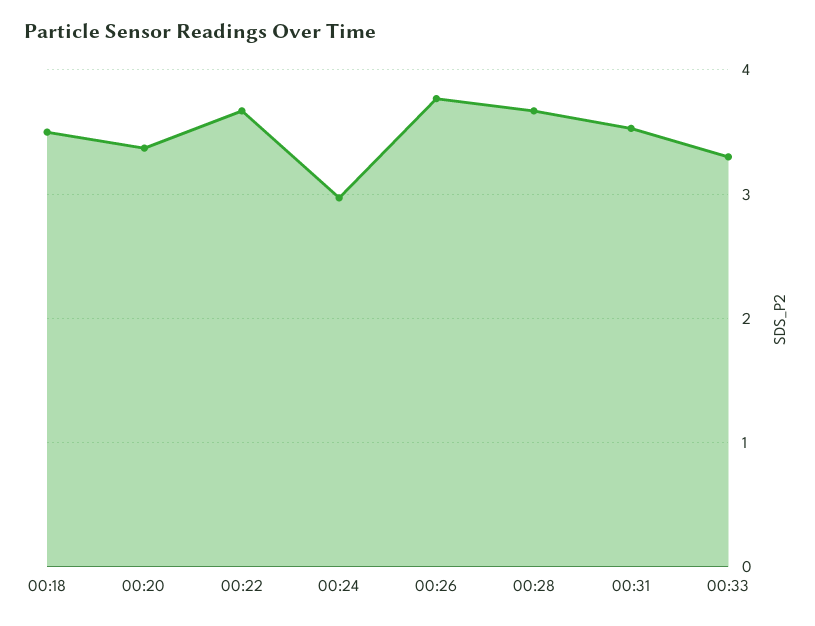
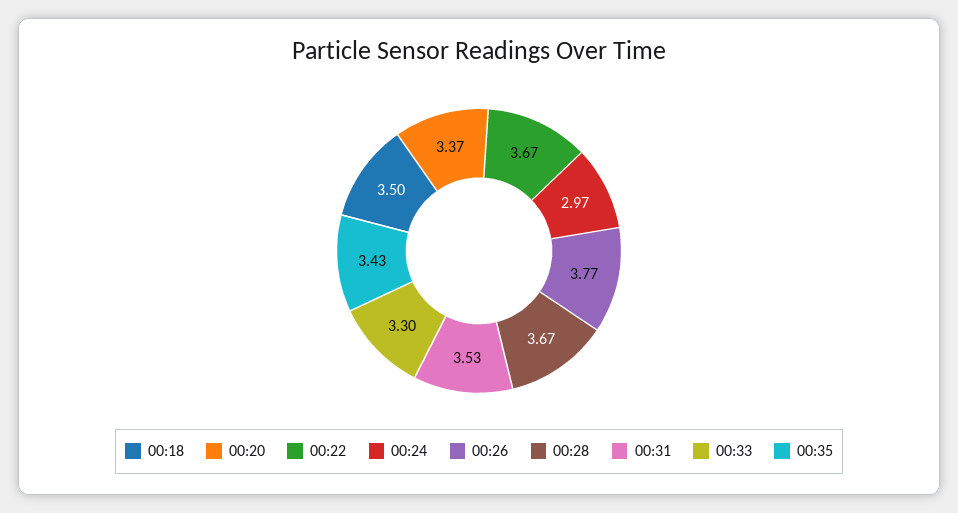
00:35: none -> 3.43

